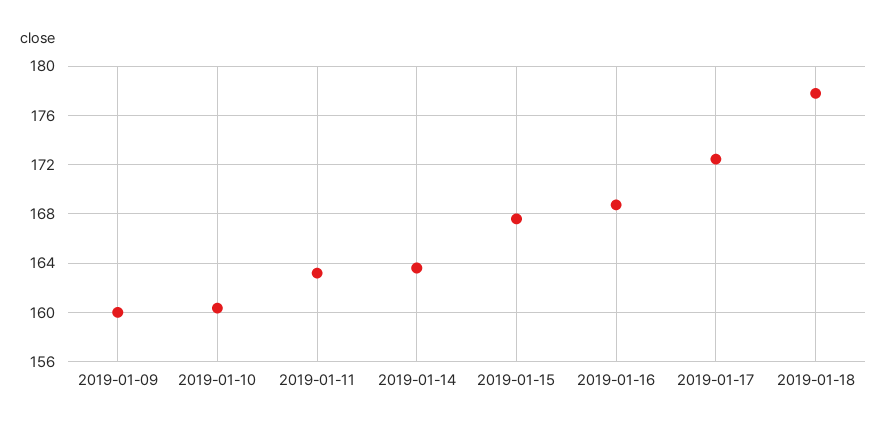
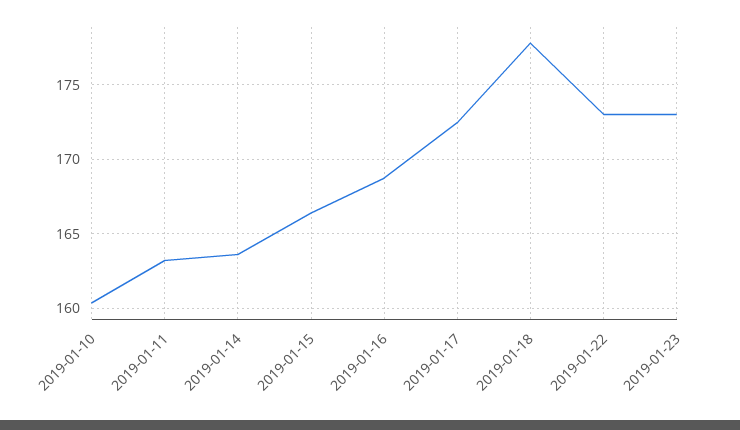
2019-01-09: 160 -> none
2019-01-15: 167.5 -> 166.5
2019-01-22: none -> 173
2019-01-23: none -> 173

